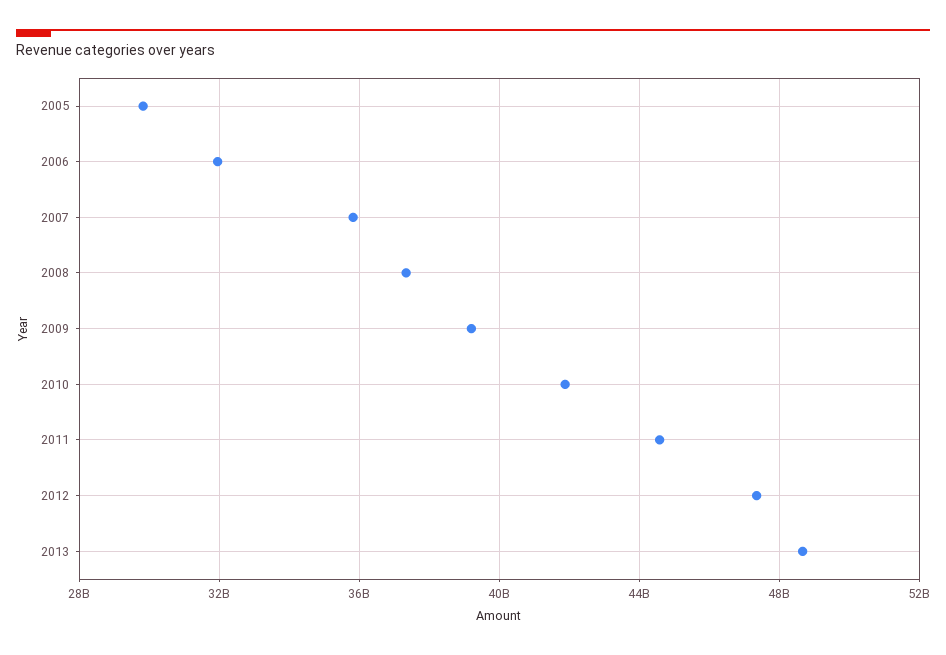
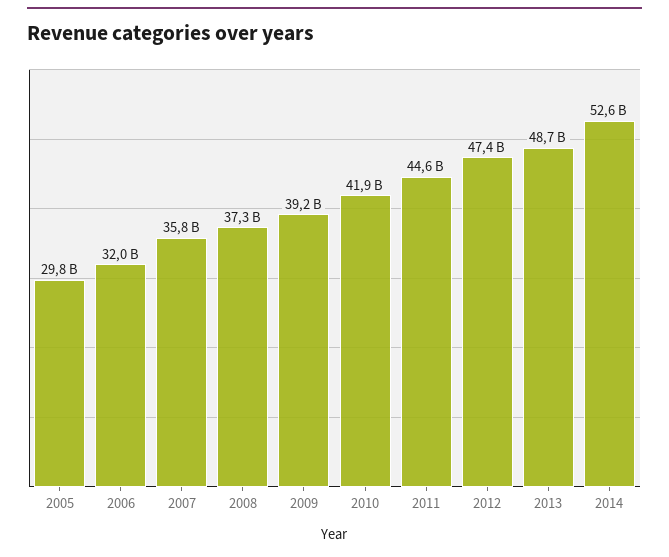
2014: none -> 52600000000

